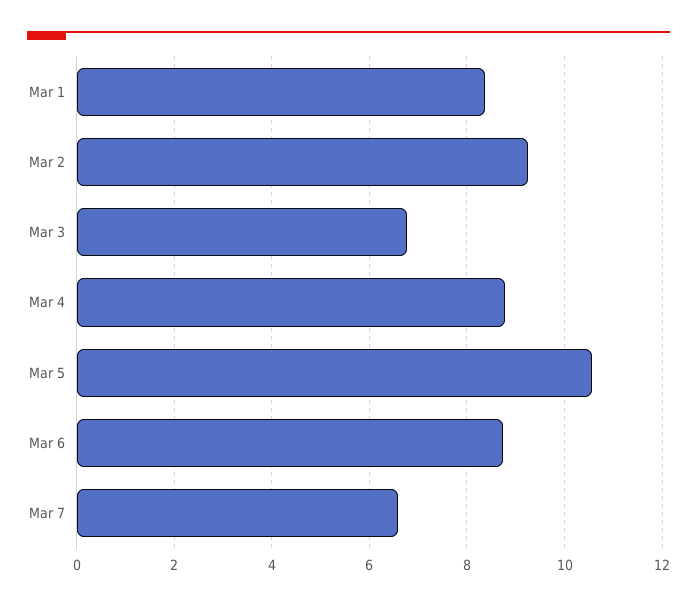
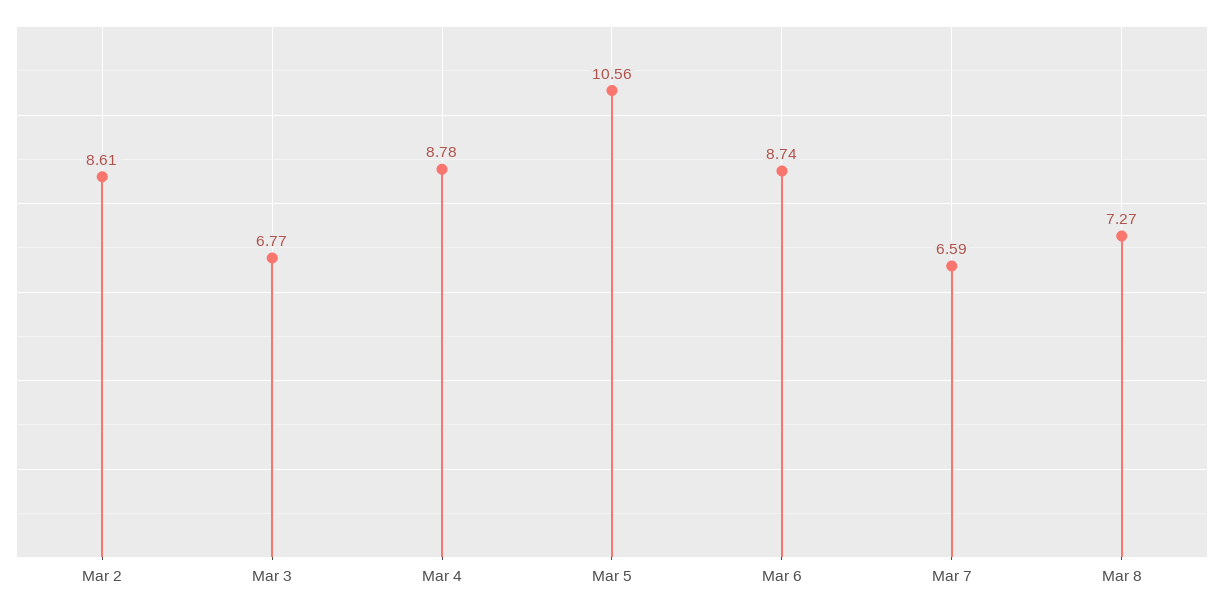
Mar 1: 8.4 -> none
Mar 2: 9.2 -> 8.61
Mar 8: none -> 7.27

